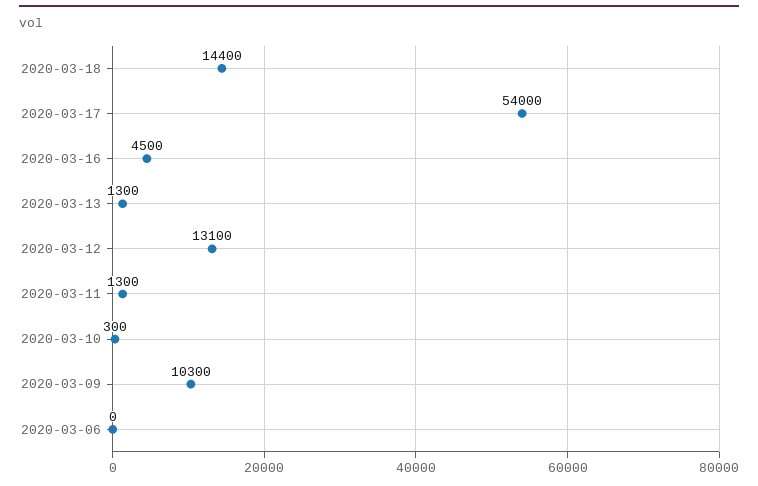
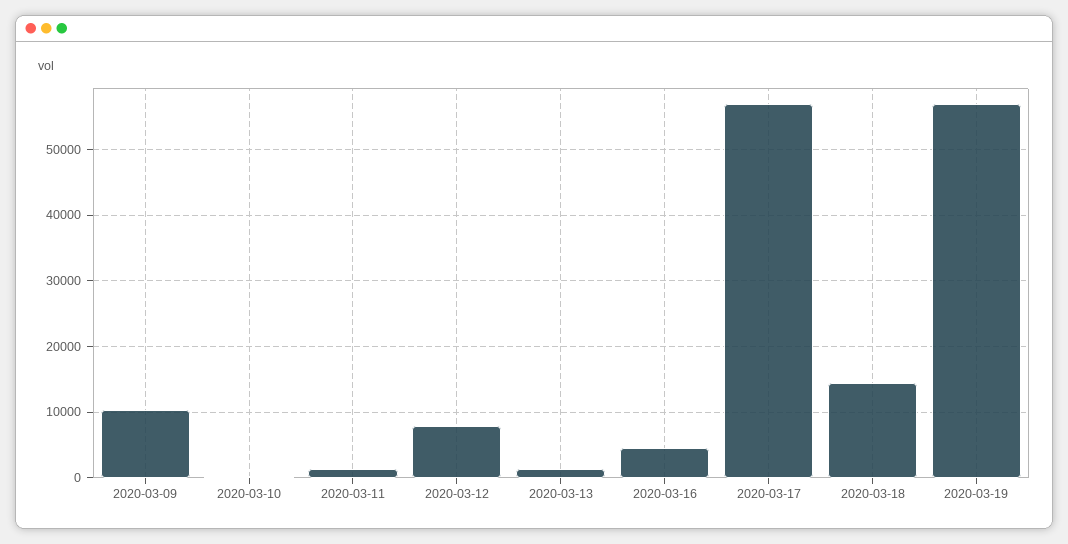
2020-03-17: 54000 -> 57000
2020-03-12: 13100 -> 8000
2020-03-06: 0 -> none
2020-03-19: none -> 57000

